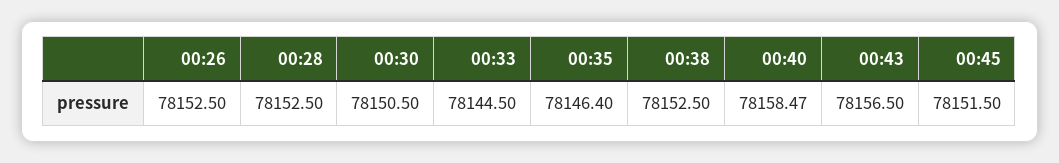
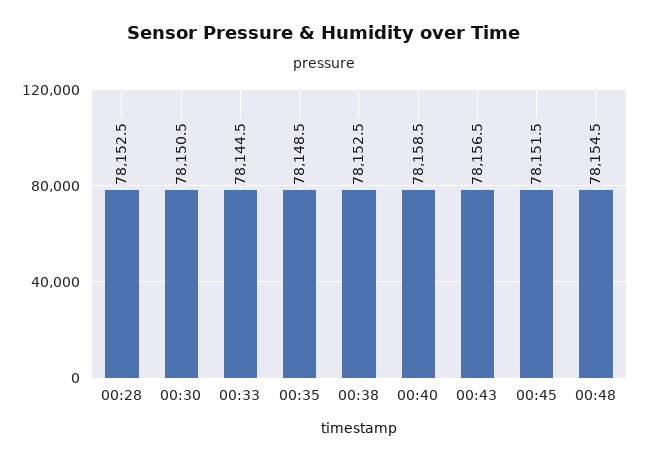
00:26: 78152.5 -> none
00:35: 78146.4 -> 78148.5
00:48: none -> 78154.5

